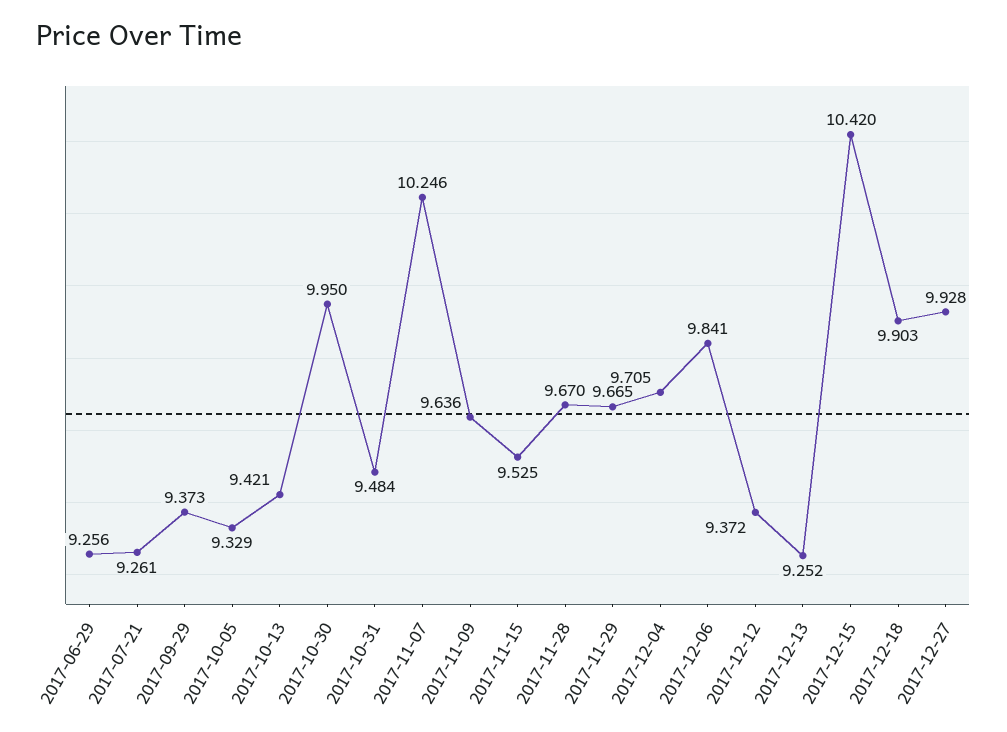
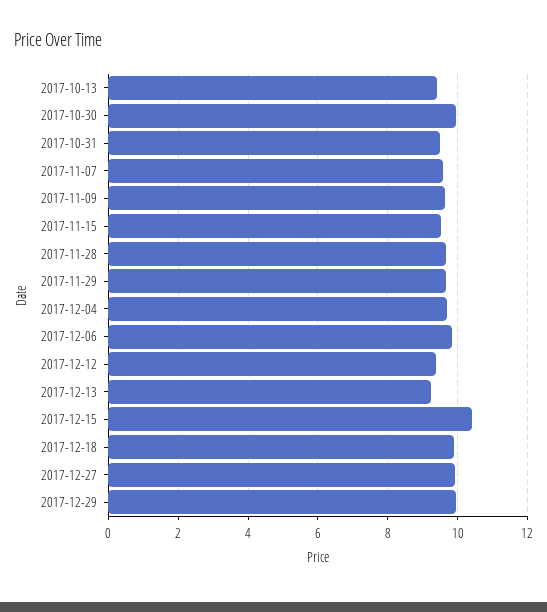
2017-06-29: 9.256 -> none
2017-07-21: 9.261 -> none
2017-09-29: 9.373 -> none
2017-10-05: 9.329 -> none
2017-11-07: 10.246 -> 9.6
2017-12-29: none -> 10

